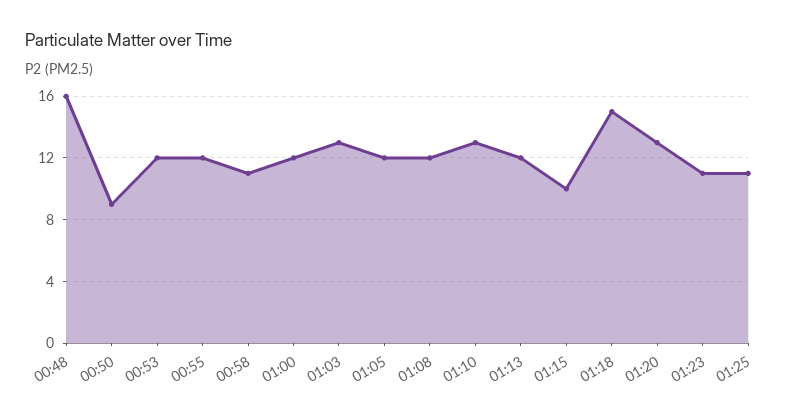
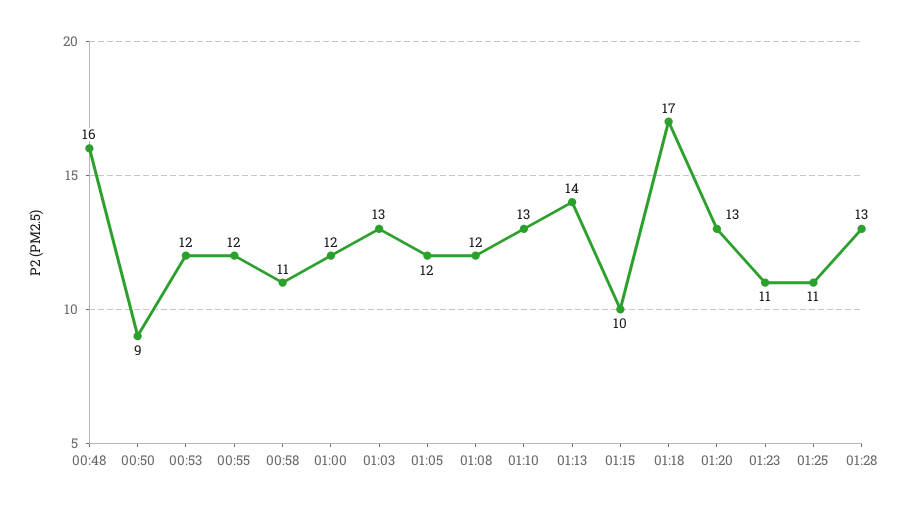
01:13: 12 -> 14
01:18: 15 -> 17
01:28: none -> 13

